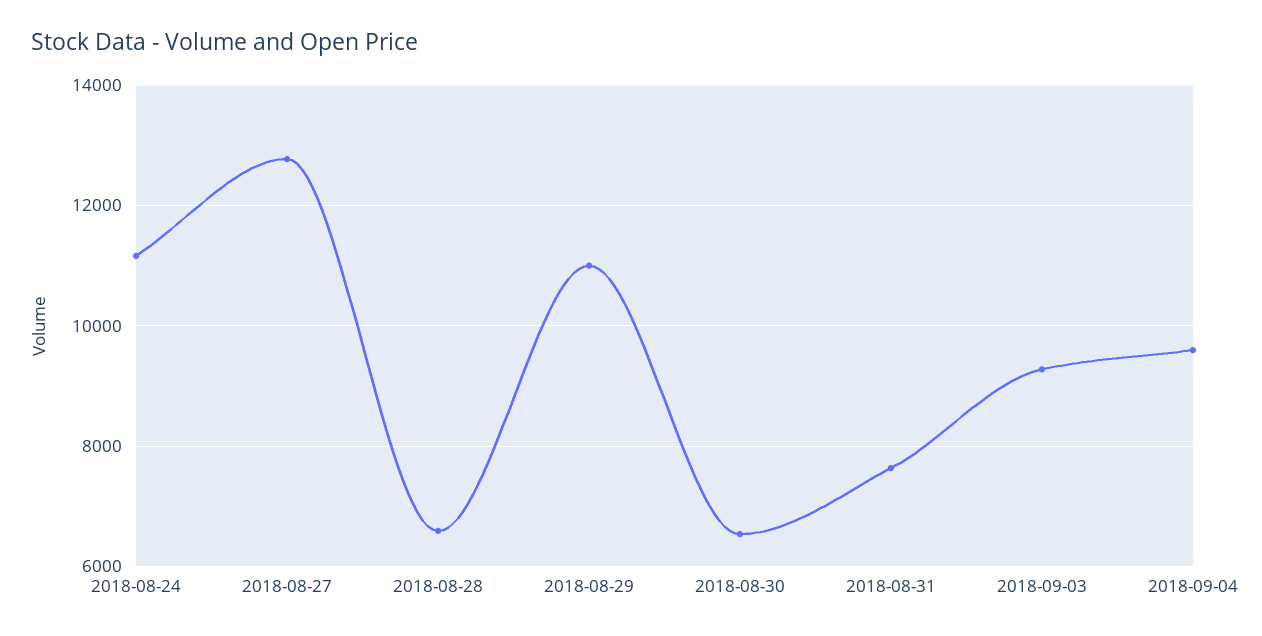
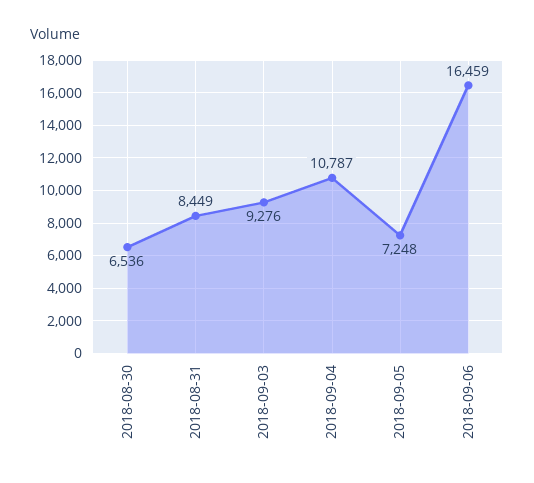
2018-08-24: 11200 -> none
2018-08-27: 12800 -> none
2018-08-28: 6600 -> none
2018-08-29: 11000 -> none
2018-08-31: 7600 -> 8449
2018-09-04: 9600 -> 10787
2018-09-05: none -> 7248
2018-09-06: none -> 16459

